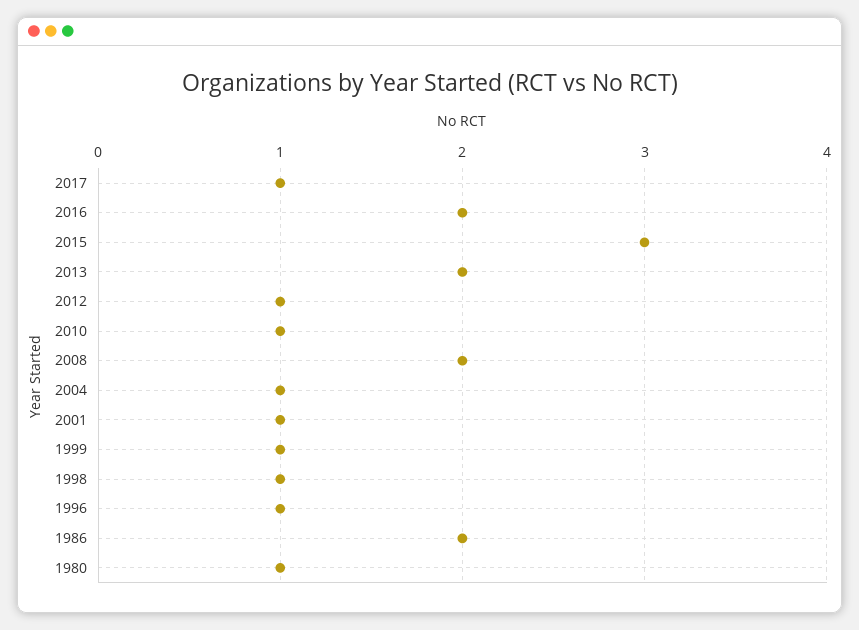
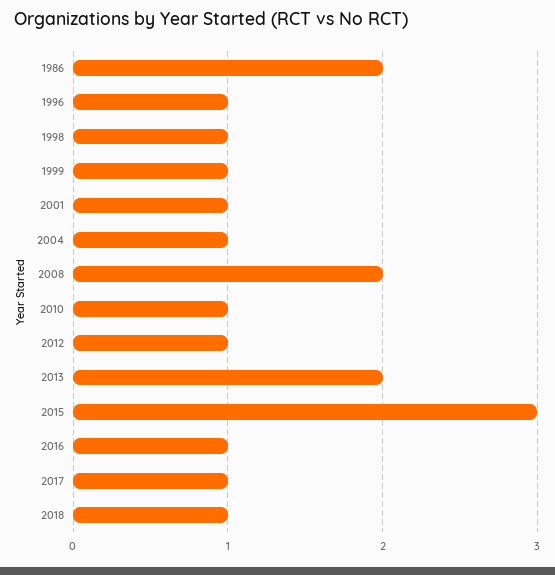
2016: 2 -> 1
1980: 1 -> none
2018: none -> 1

